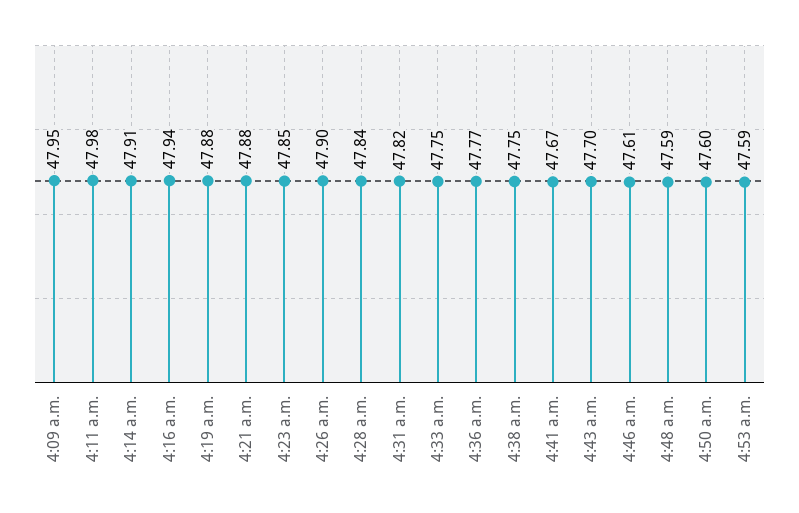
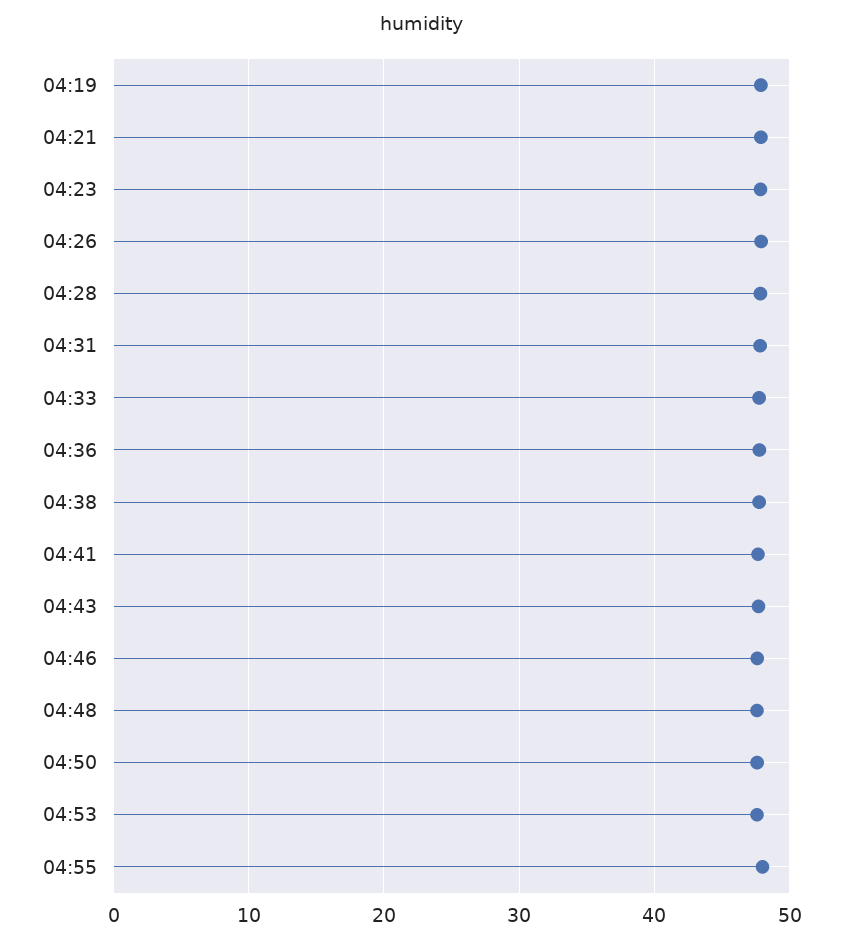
4:09 a.m.: 47.95 -> none
4:11 a.m.: 47.98 -> none
4:14 a.m.: 47.91 -> none
4:16 a.m.: 47.94 -> none
04:55: none -> 48

